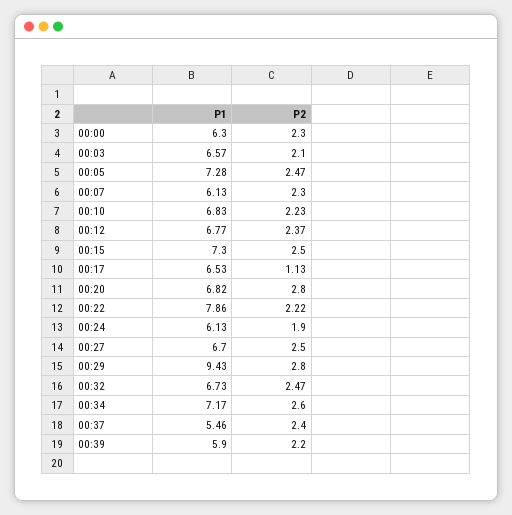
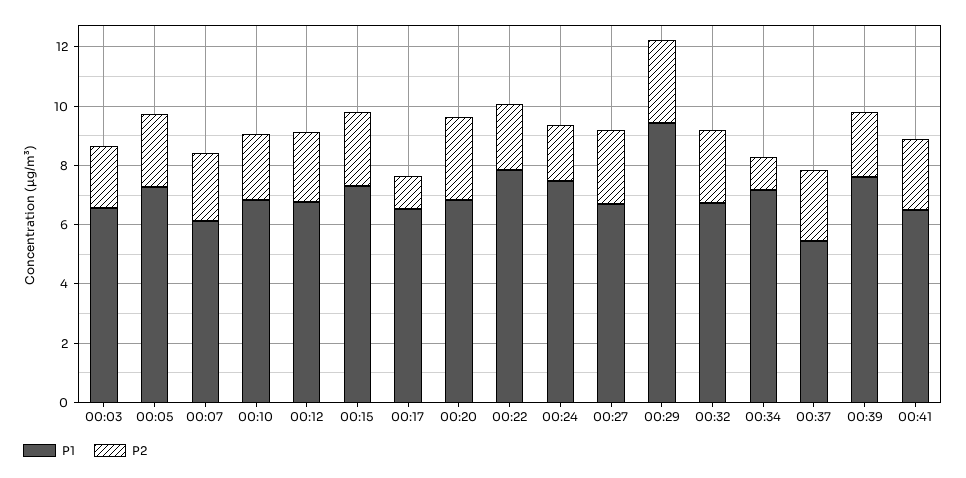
P1, 00:00: 6.3 -> none
P2, 00:00: 2.3 -> none
P1, 00:24: 6.13 -> 7.5
P2, 00:34: 2.6 -> 1
P1, 00:39: 5.9 -> 7.5
P1, 00:41: none -> 6.5
P2, 00:41: none -> 2.5

